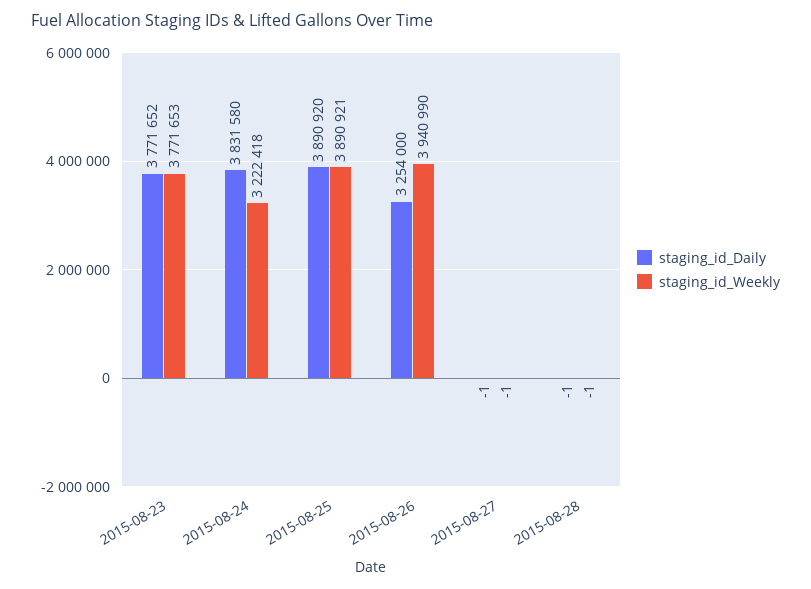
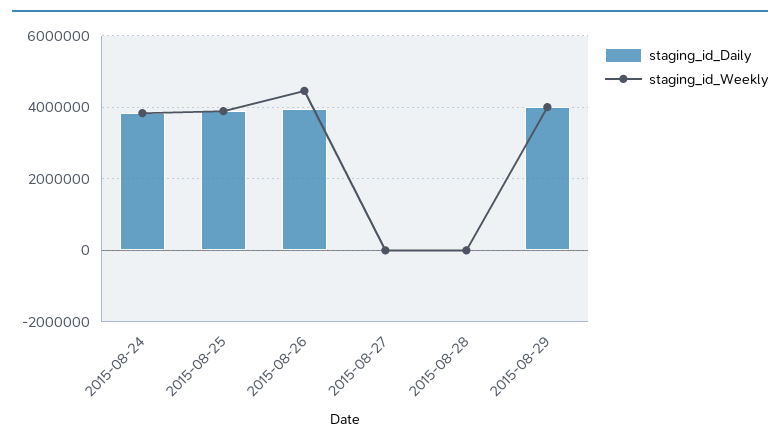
staging_id_Daily, 2015-08-23: 3771652 -> none
staging_id_Weekly, 2015-08-23: 3771653 -> none
staging_id_Weekly, 2015-08-24: 3222418 -> 3800000
staging_id_Daily, 2015-08-26: 3254000 -> 4000000
staging_id_Weekly, 2015-08-26: 3940990 -> 4400000
staging_id_Daily, 2015-08-29: none -> 4000000
staging_id_Weekly, 2015-08-29: none -> 4000000

